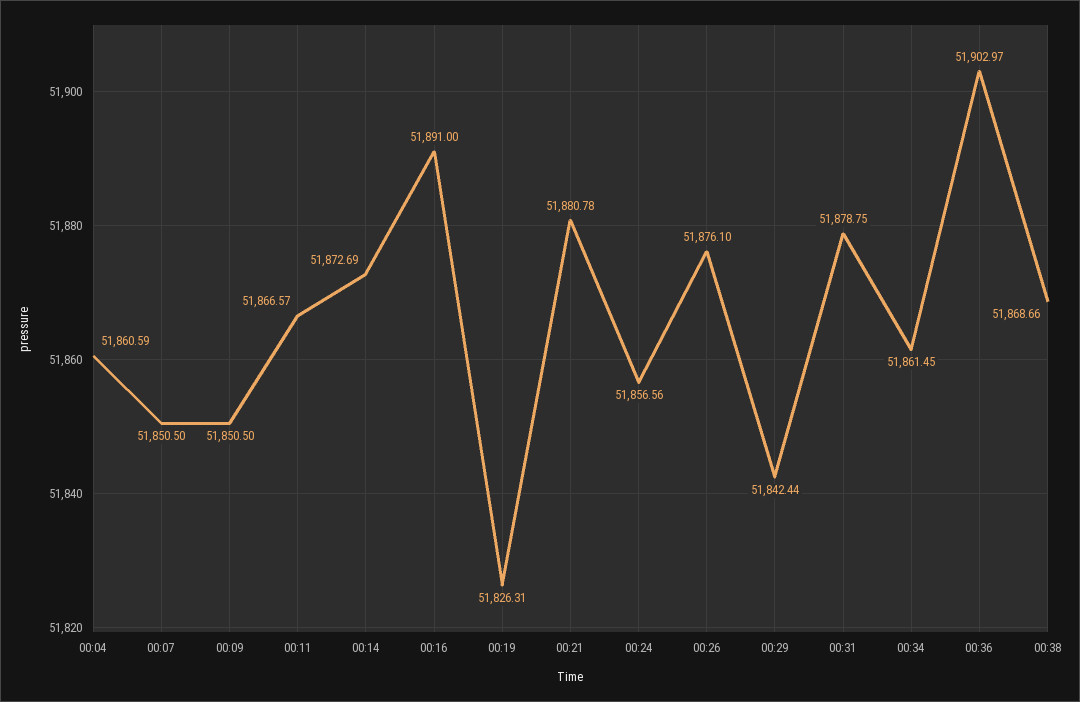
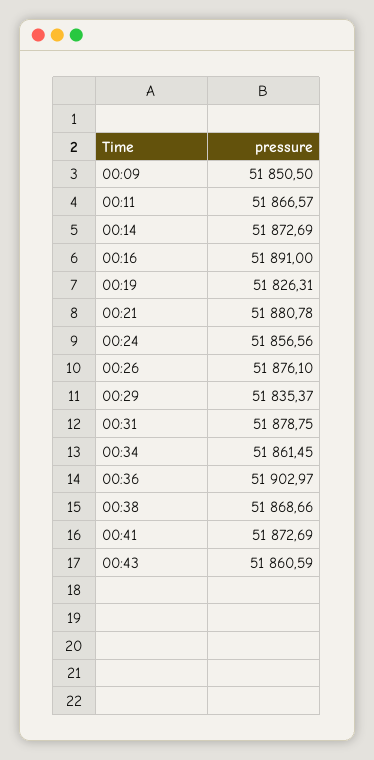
00:04: 51860.59 -> none
00:07: 51850.5 -> none
00:29: 51842.44 -> 51835.37
00:41: none -> 51872.69
00:43: none -> 51860.59

